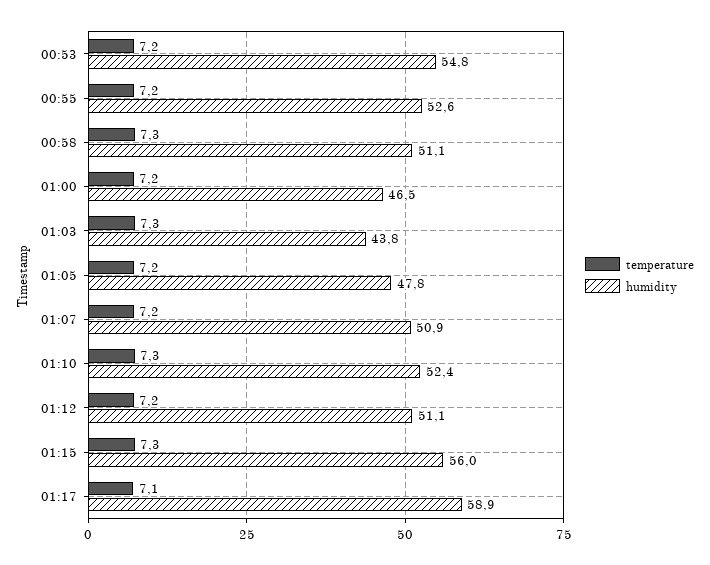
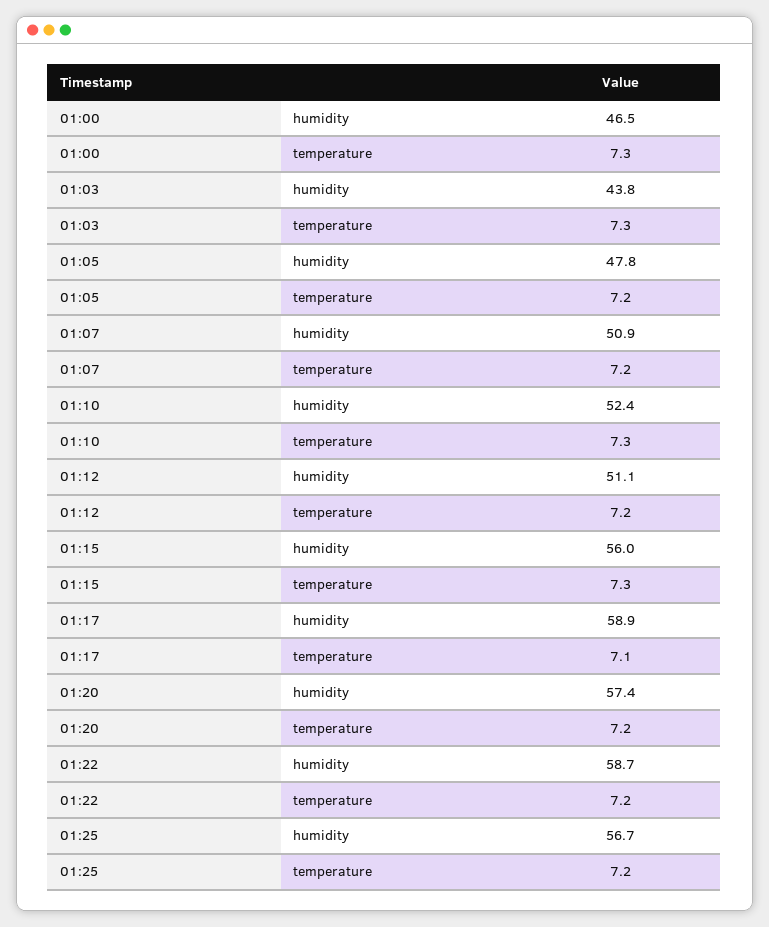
temperature, 00:53: 7.2 -> none
humidity, 00:53: 54.8 -> none
temperature, 00:55: 7.2 -> none
humidity, 00:55: 52.6 -> none
temperature, 00:58: 7.3 -> none
humidity, 00:58: 51.1 -> none
temperature, 01:00: 7.2 -> 7.3
humidity, 01:20: none -> 57.4
temperature, 01:20: none -> 7.2
humidity, 01:22: none -> 58.7
temperature, 01:22: none -> 7.2
humidity, 01:25: none -> 56.7
temperature, 01:25: none -> 7.2

